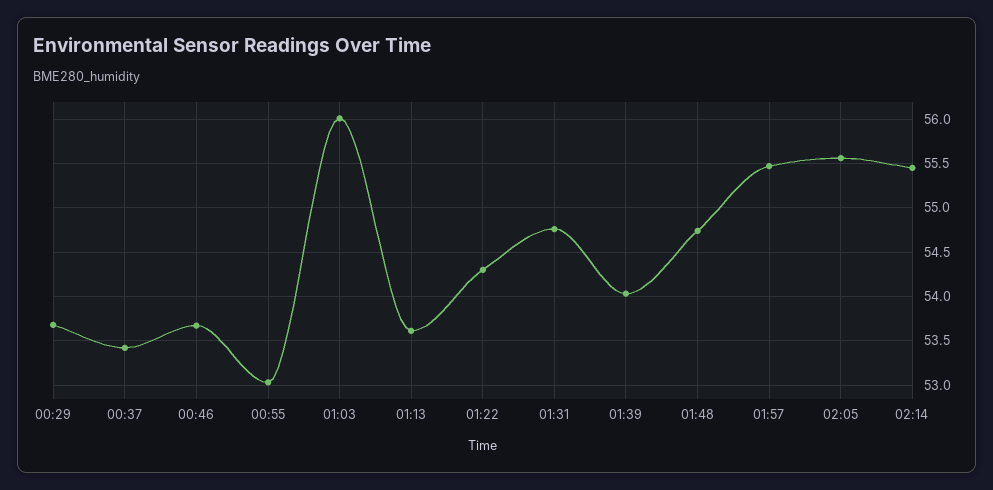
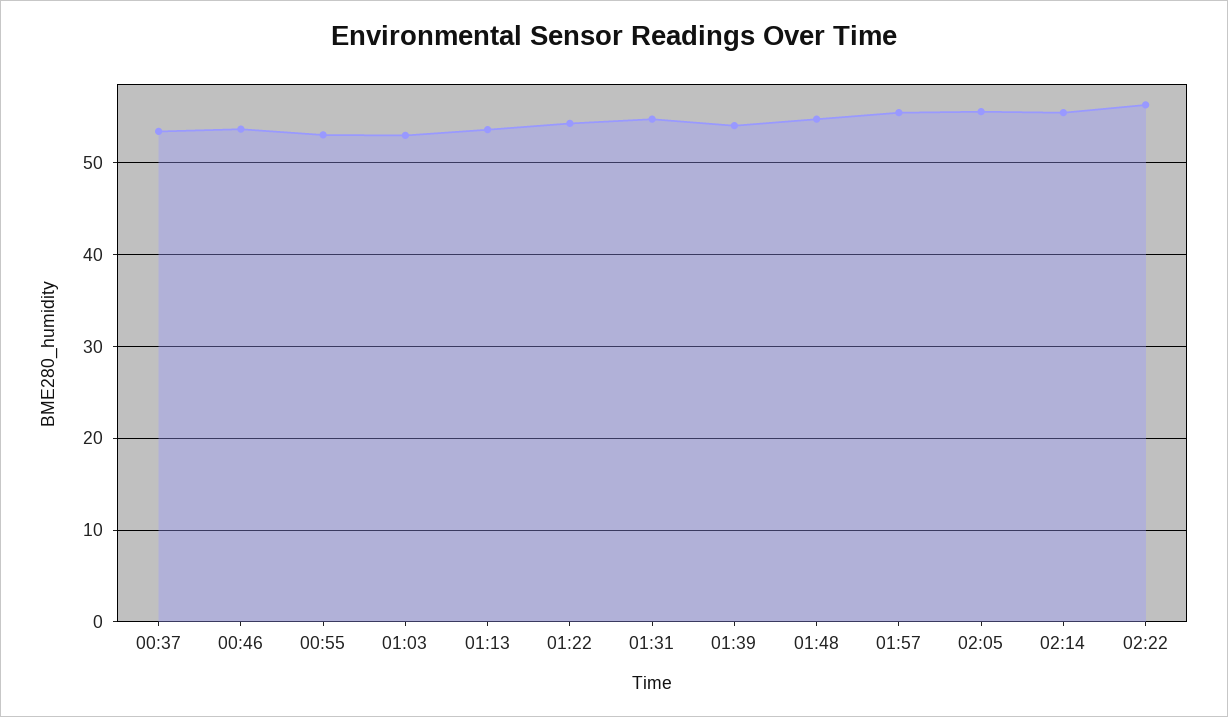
00:29: 53.7 -> none
01:03: 56 -> 53
02:22: none -> 56

